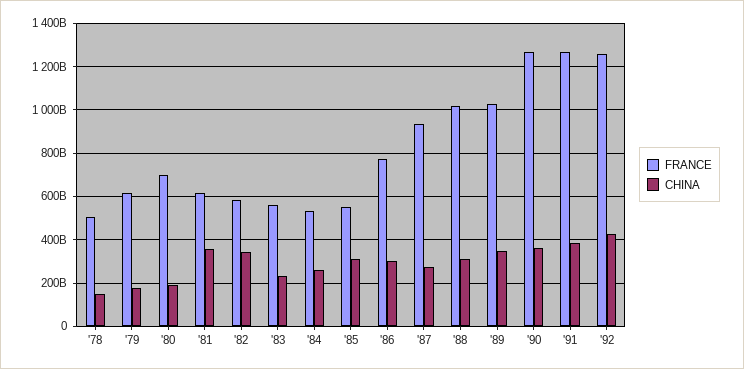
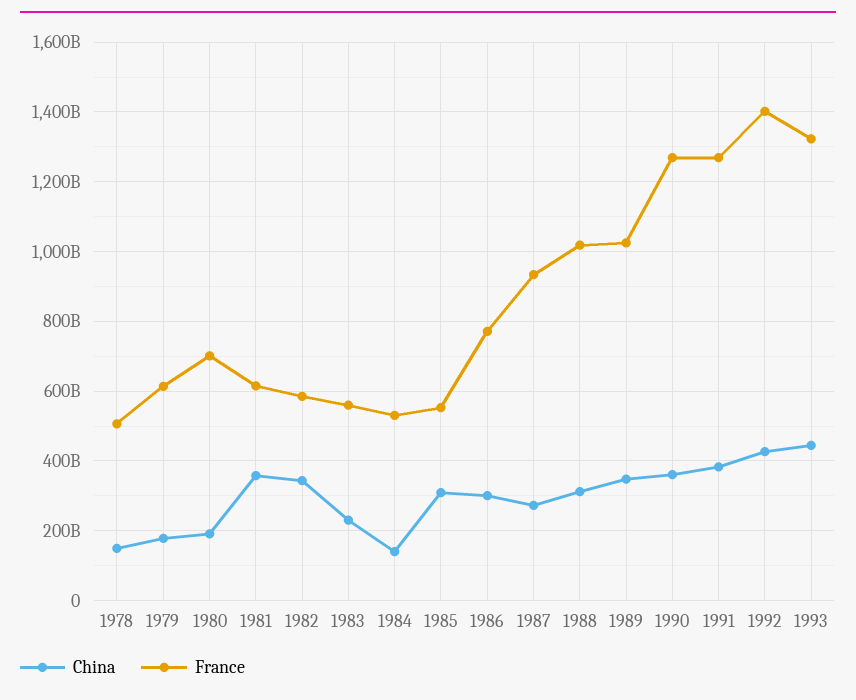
CHINA, '84: 250000000000 -> 140000000000
FRANCE, '92: 1250000000000 -> 1400000000000
CHINA, 1993: none -> 440000000000
FRANCE, 1993: none -> 1320000000000

